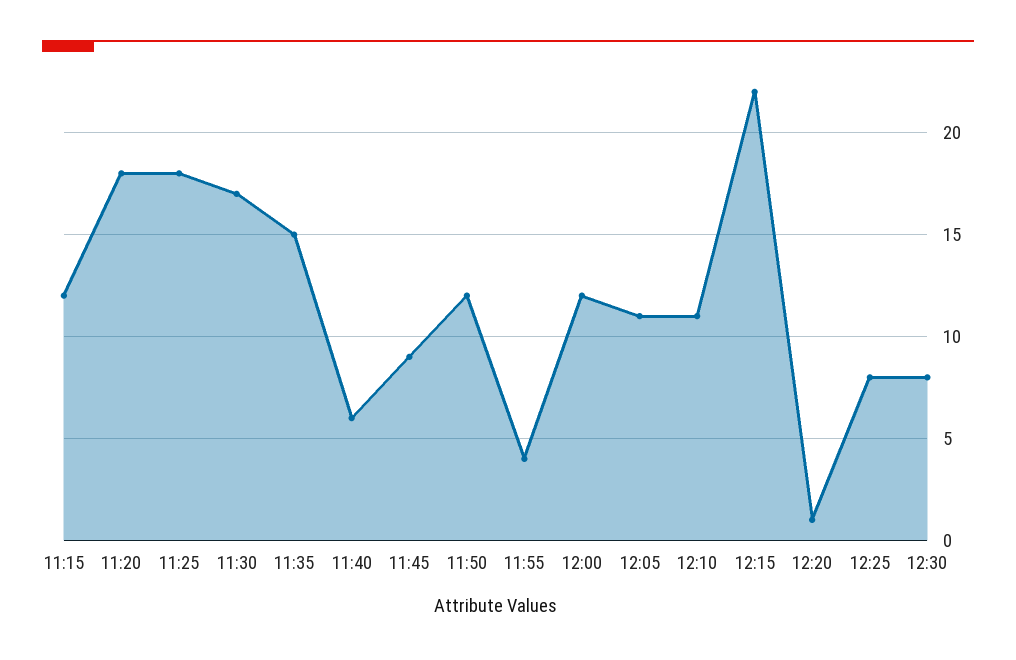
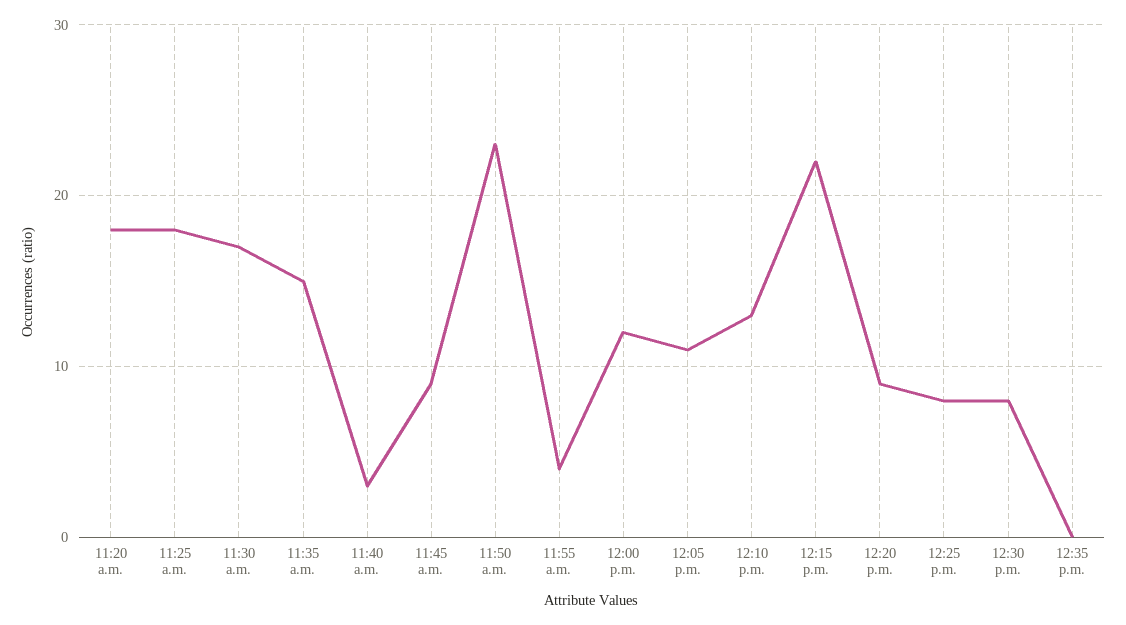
11:15: 12 -> none
11:40: 6 -> 3
11:50: 12 -> 23
12:10: 11 -> 13
12:20: 1 -> 9
12:35 p.m.: none -> 0

